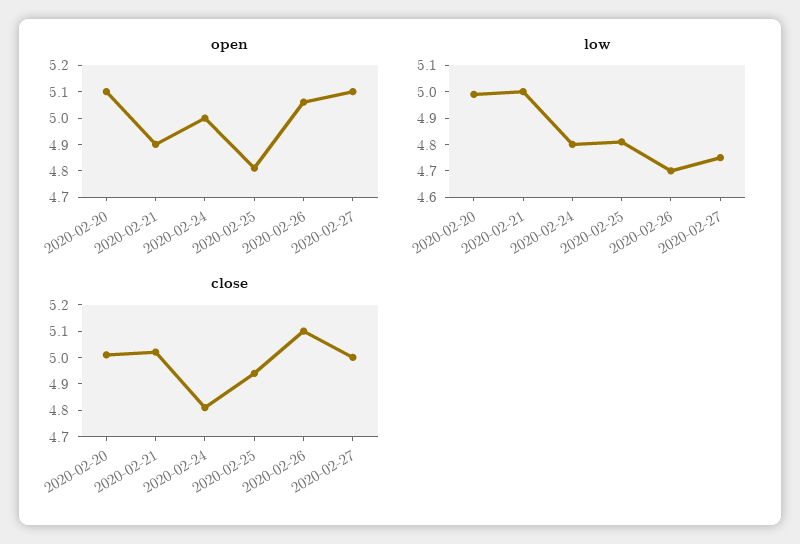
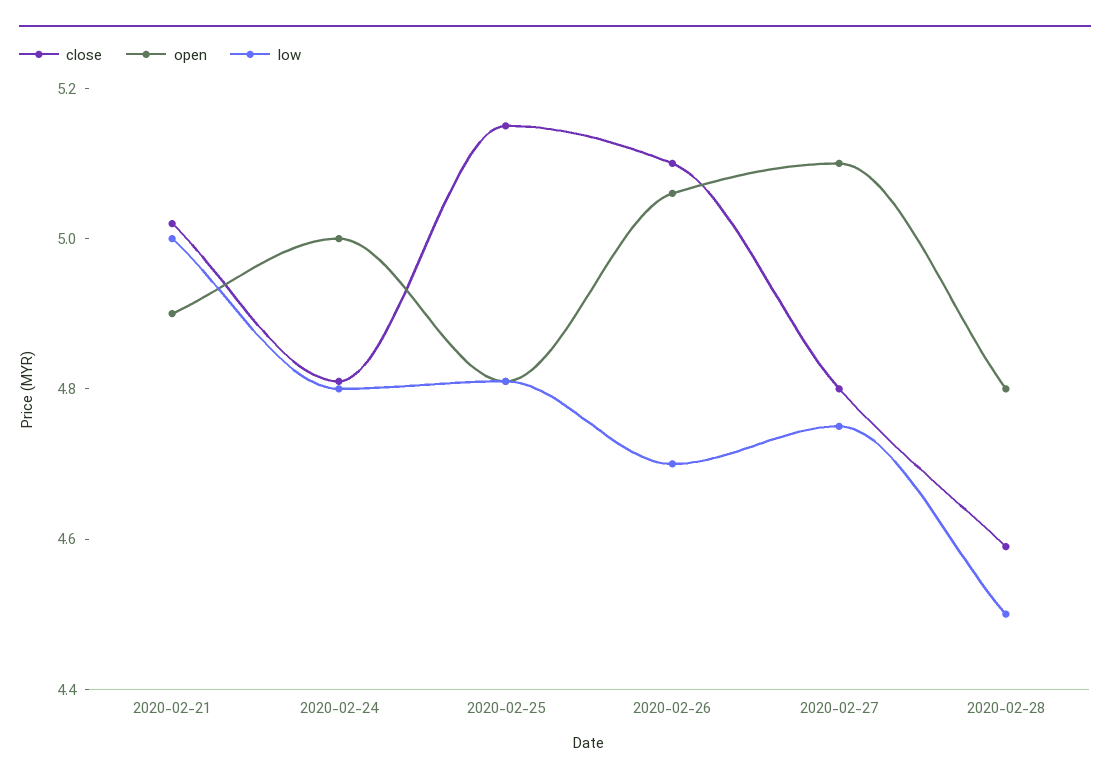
open, 2020-02-20: 5.1 -> none
low, 2020-02-20: 5 -> none
close, 2020-02-20: 5 -> none
close, 2020-02-25: 4.95 -> 5.15
close, 2020-02-27: 5 -> 4.8
close, 2020-02-28: none -> 4.6
open, 2020-02-28: none -> 4.8
low, 2020-02-28: none -> 4.5

